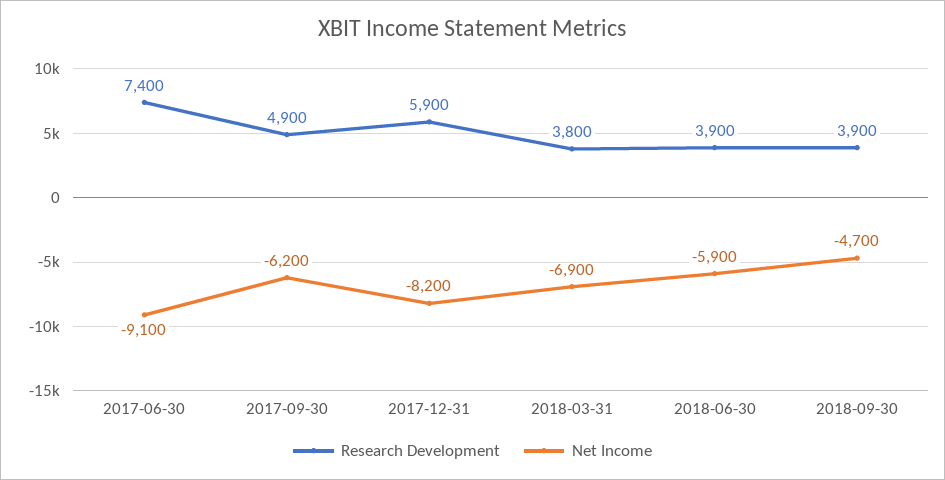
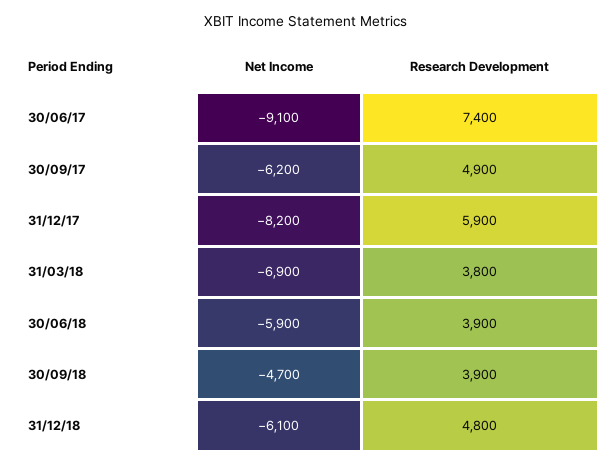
Net Income, 31/12/18: none -> -6100
Research Development, 31/12/18: none -> 4800

